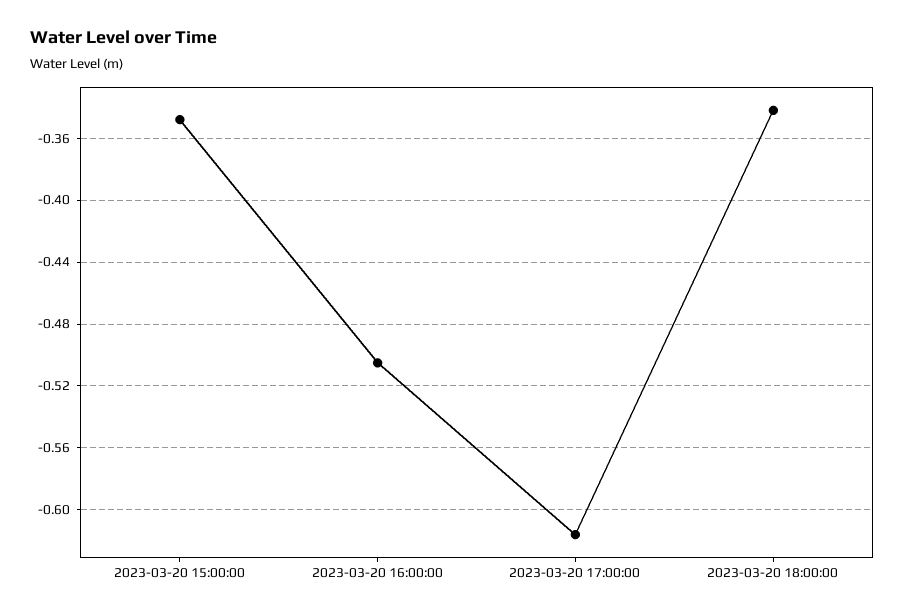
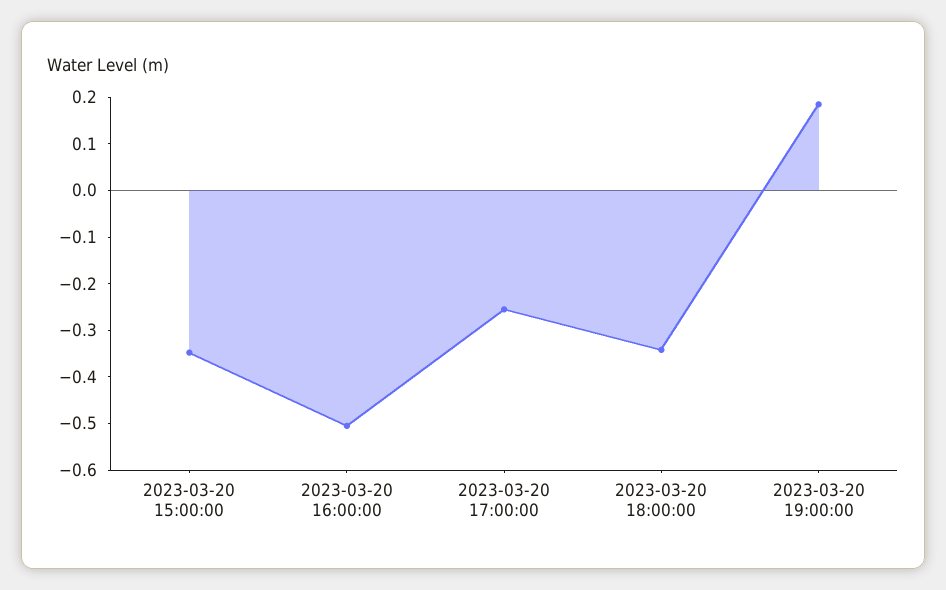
2023-03-20 17:00:00: -0.615 -> -0.26
2023-03-20 19:00:00: none -> 0.18

